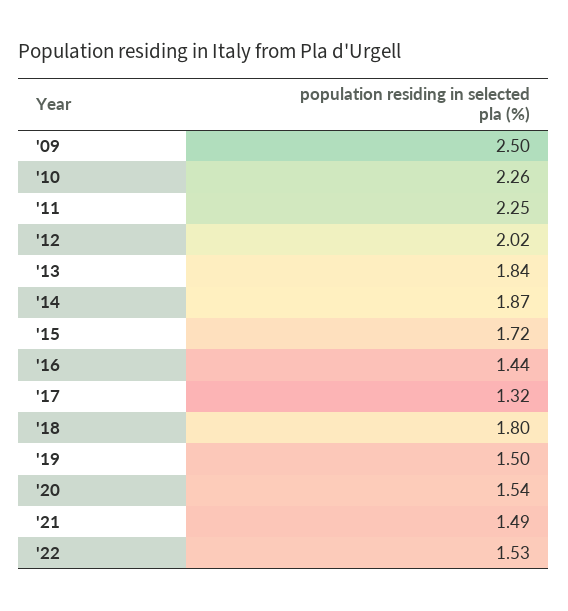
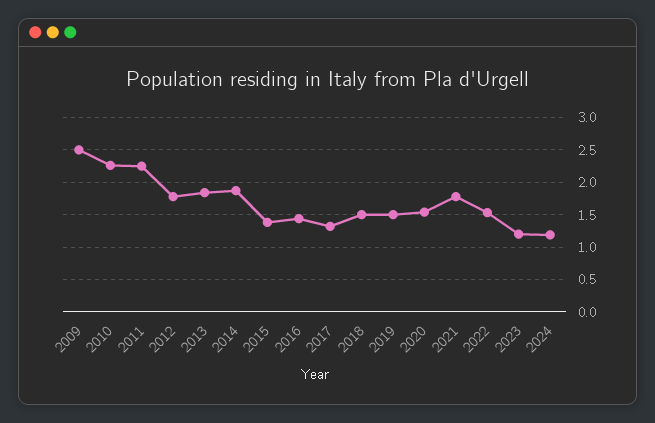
'12: 2.02 -> 1.8
'15: 1.72 -> 1.4
'18: 1.8 -> 1.5
'21: 1.49 -> 1.8
2023: none -> 1.2
2024: none -> 1.2

